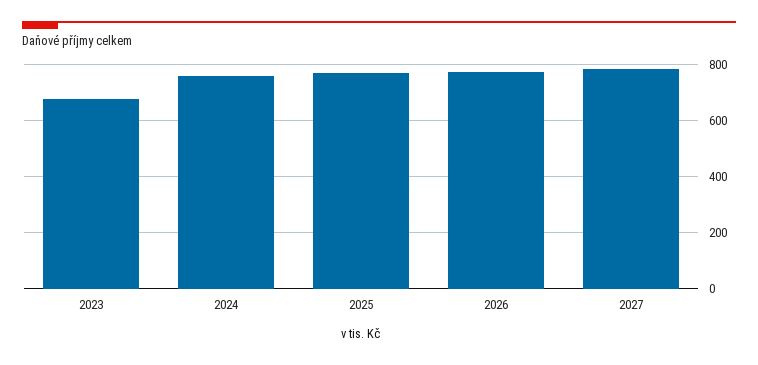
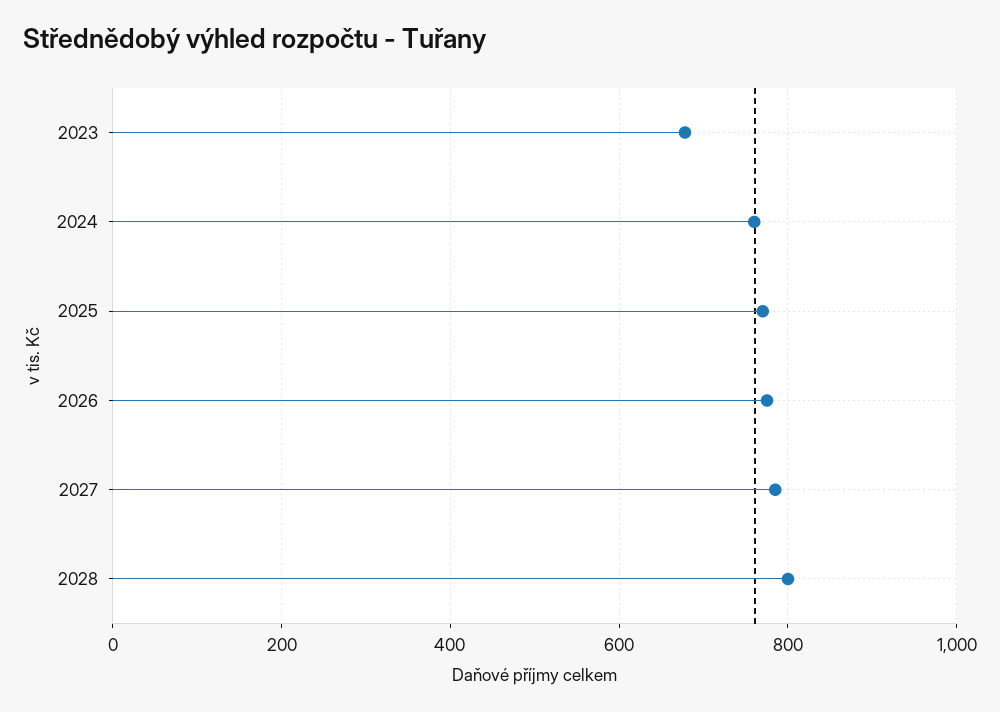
2028: none -> 800

